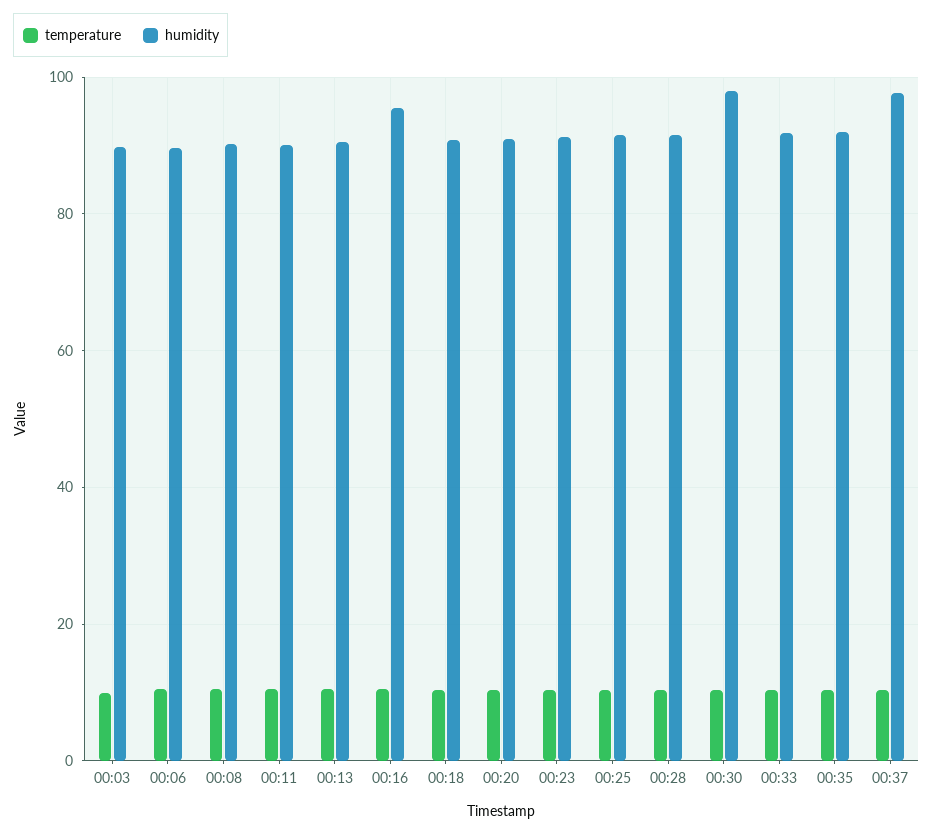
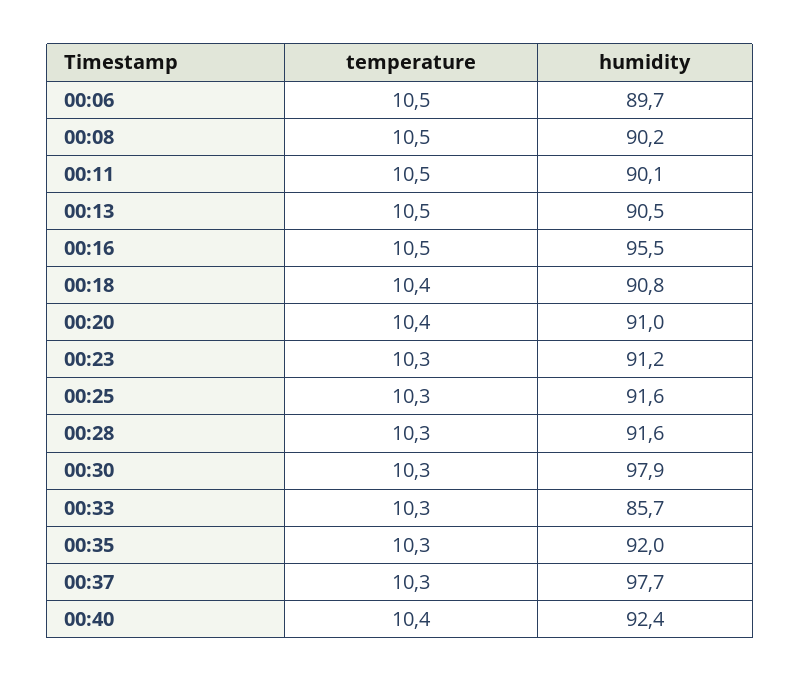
temperature, 00:03: 10 -> none
humidity, 00:03: 90 -> none
humidity, 00:33: 92 -> 85.7
temperature, 00:40: none -> 10.4
humidity, 00:40: none -> 92.4

